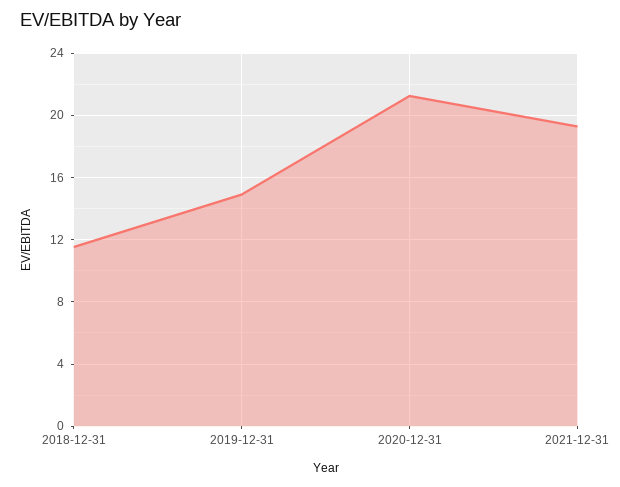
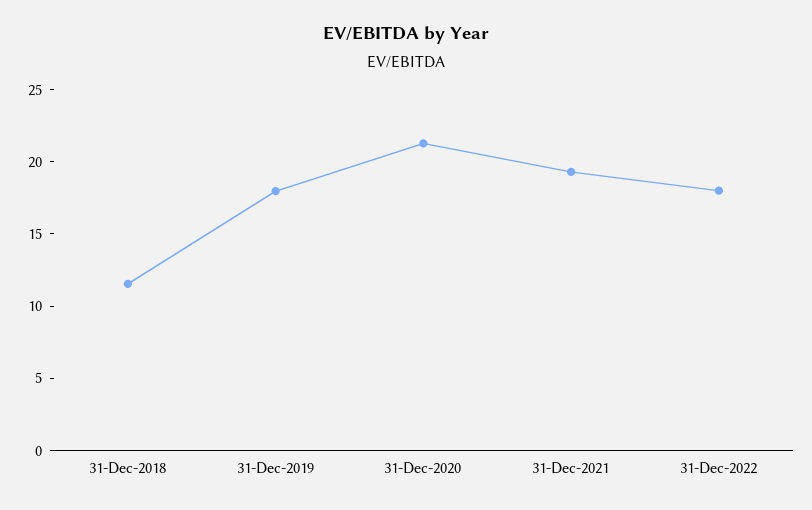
2019-12-31: 15 -> 18
31-Dec-2022: none -> 18

